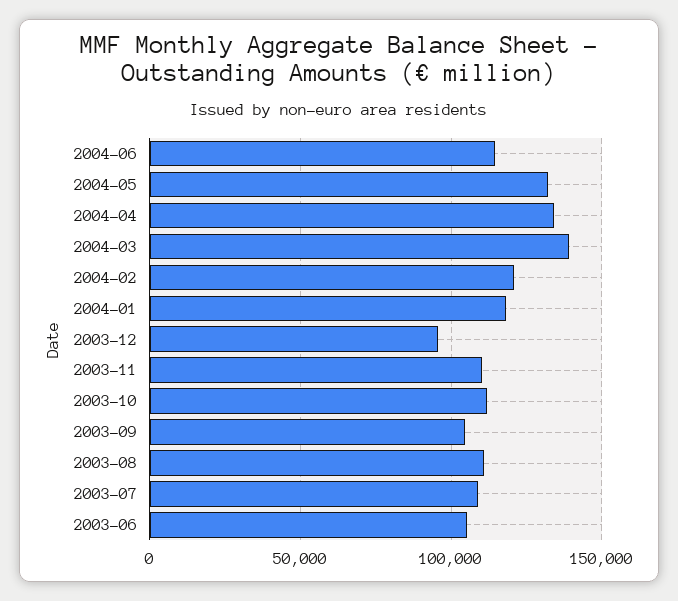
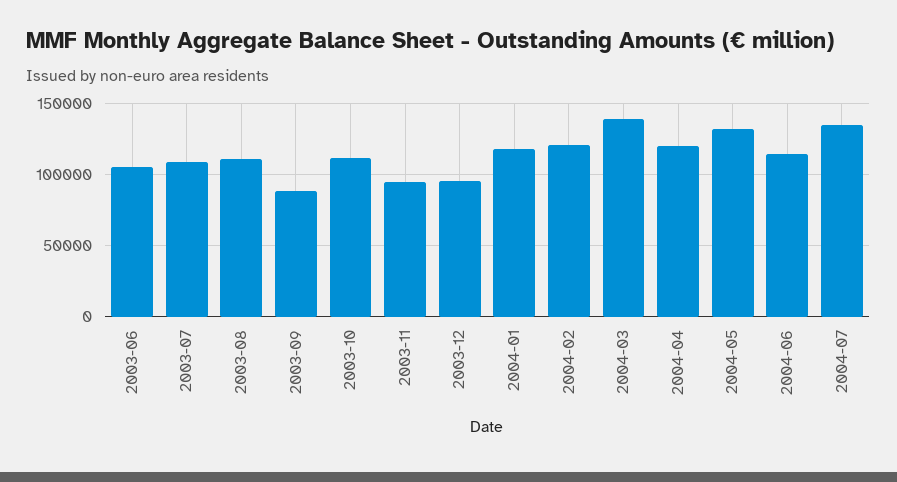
2004-04: 135000 -> 120000
2003-11: 110000 -> 95000
2003-09: 105000 -> 90000
2004-07: none -> 135000

